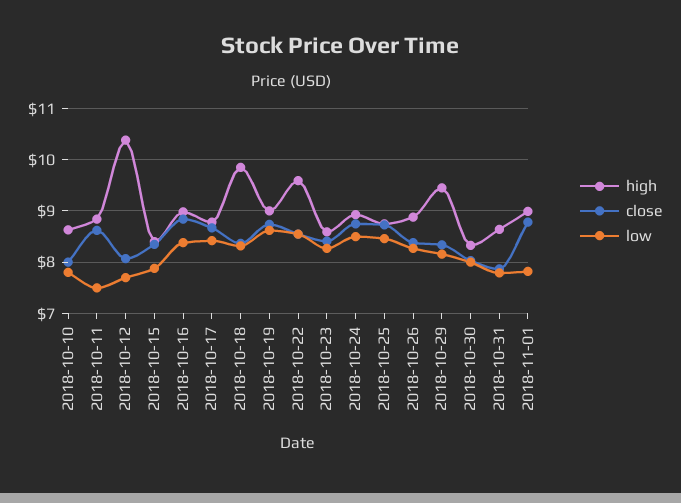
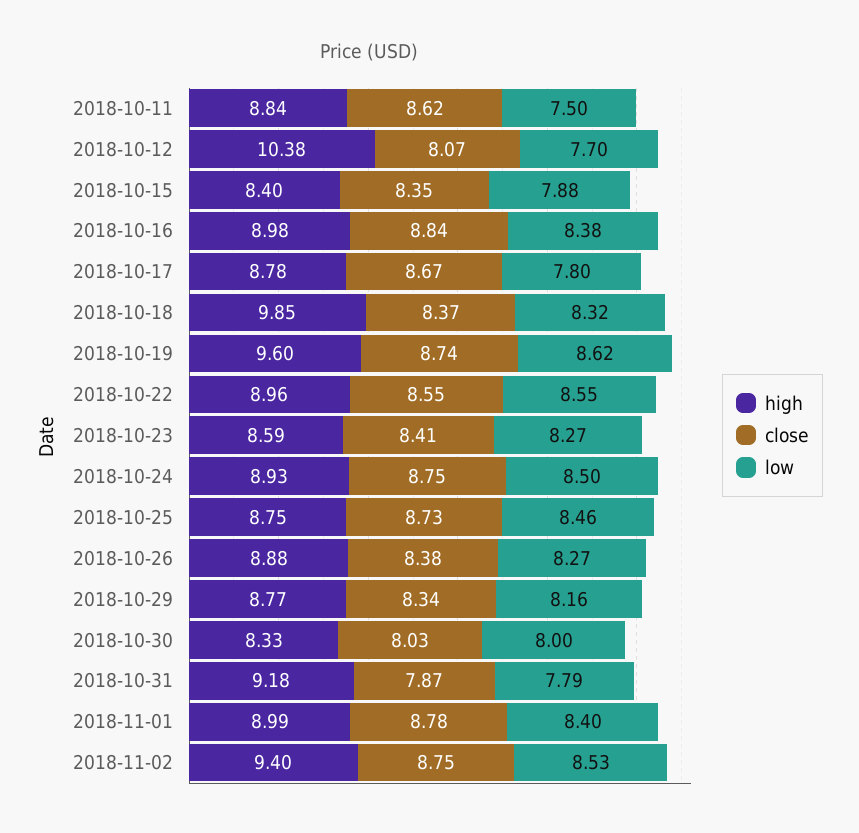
high, 2018-10-10: 8.6 -> none
close, 2018-10-10: 8 -> none
low, 2018-10-10: 7.8 -> none
low, 2018-10-17: 8.4 -> 7.8
high, 2018-10-19: 9 -> 9.6
high, 2018-10-22: 9.6 -> 8.96
high, 2018-10-29: 9.4 -> 8.77
high, 2018-10-31: 8.6 -> 9.18
low, 2018-11-01: 7.8 -> 8.4
high, 2018-11-02: none -> 9.4
close, 2018-11-02: none -> 8.75
low, 2018-11-02: none -> 8.53

